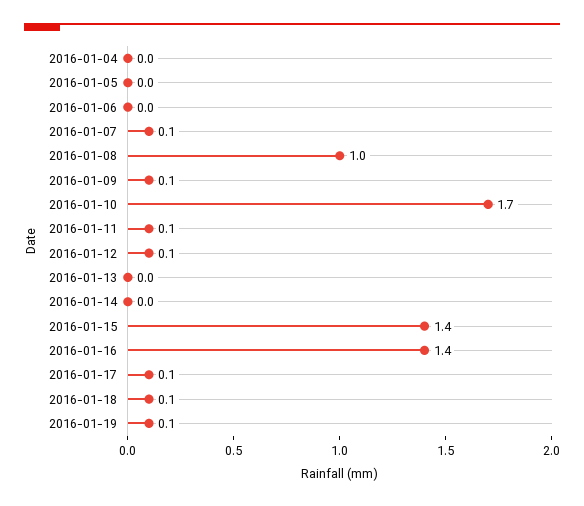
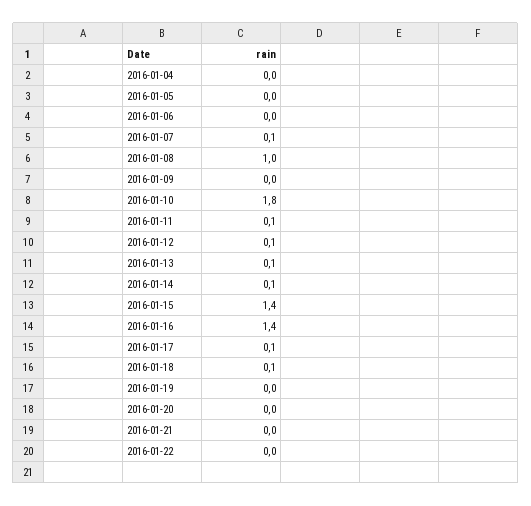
2016-01-09: 0.1 -> 0
2016-01-10: 1.7 -> 1.8
2016-01-13: 0 -> 0.1
2016-01-14: 0 -> 0.1
2016-01-19: 0.1 -> 0
2016-01-20: none -> 0
2016-01-21: none -> 0
2016-01-22: none -> 0

